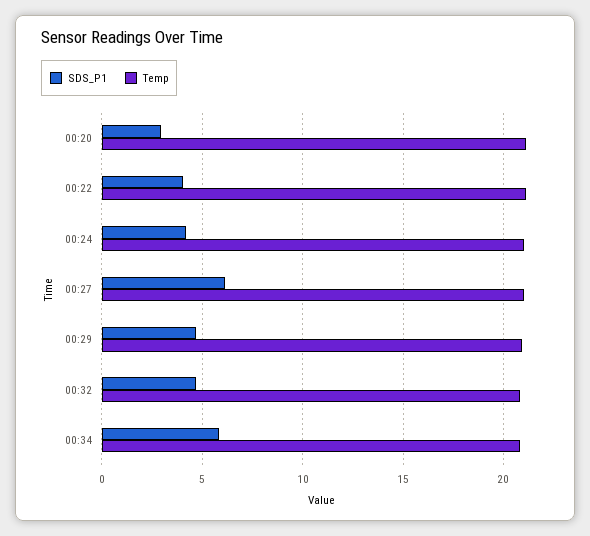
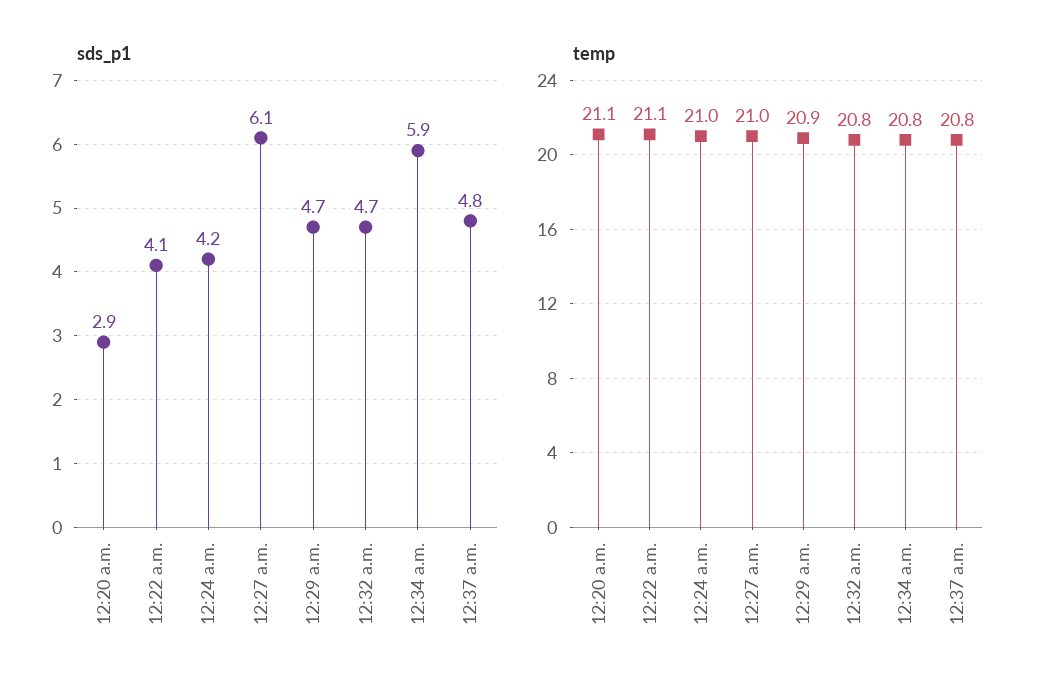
SDS_P1, 12:37 a.m.: none -> 4.8
Temp, 12:37 a.m.: none -> 20.8

